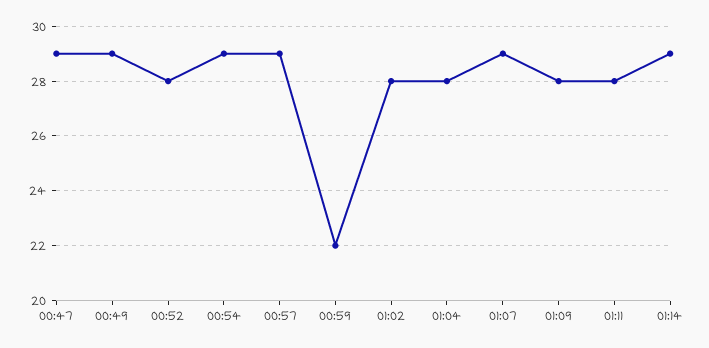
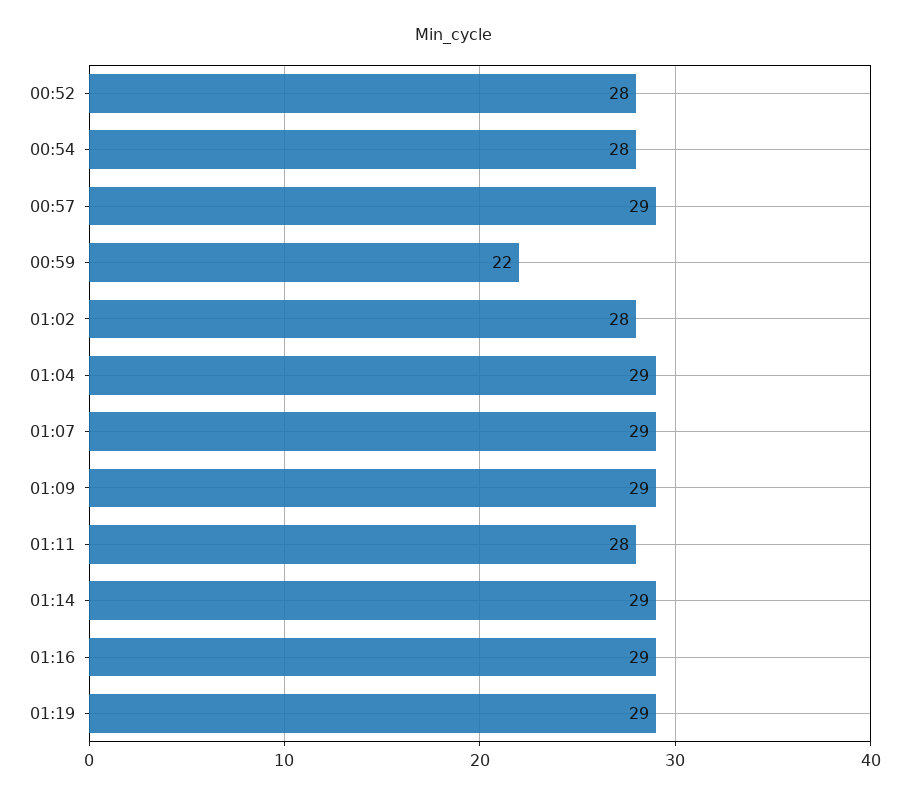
00:47: 29 -> none
00:49: 29 -> none
00:54: 29 -> 28
01:04: 28 -> 29
01:09: 28 -> 29
01:16: none -> 29
01:19: none -> 29

